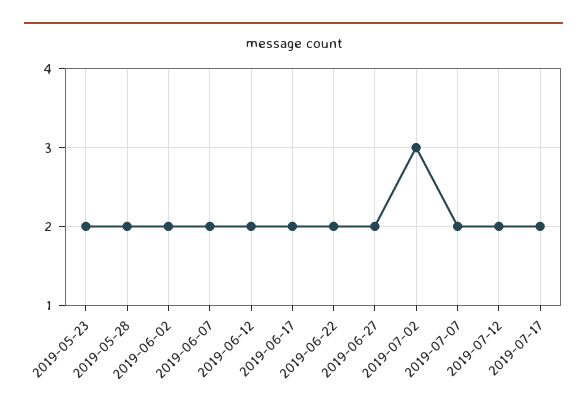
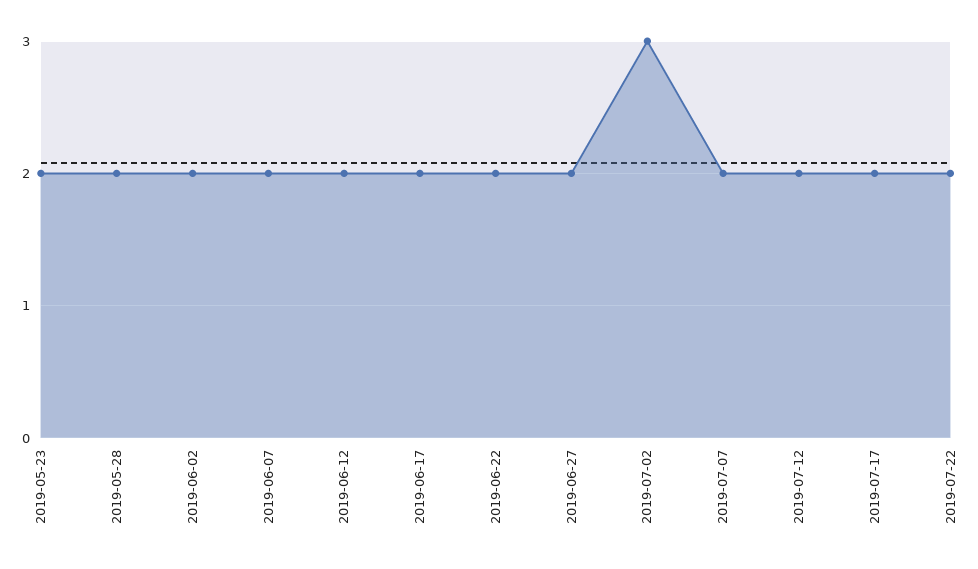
2019-07-22: none -> 2

